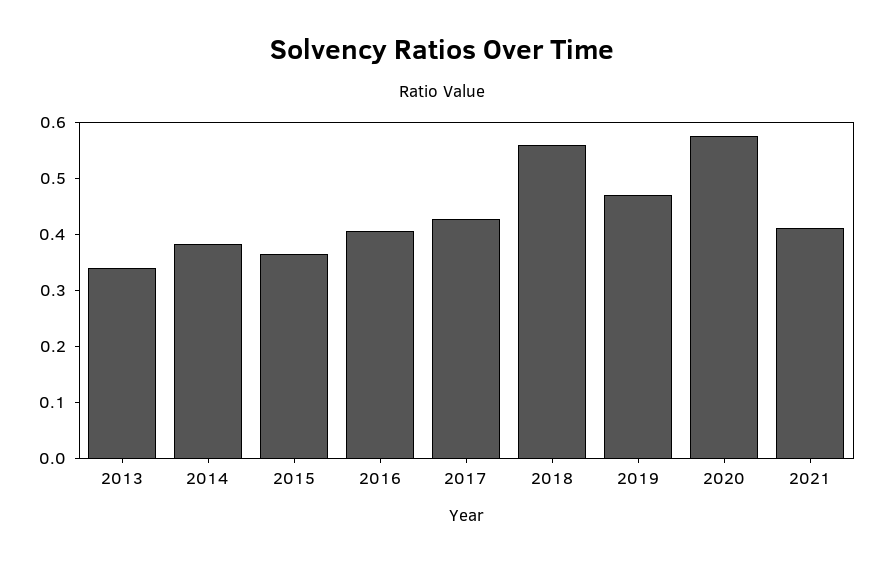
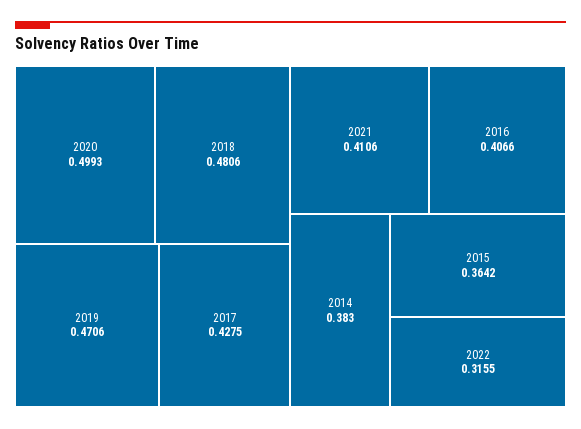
2013: 0.34 -> none
2018: 0.56 -> 0.4806
2020: 0.58 -> 0.4993
2022: none -> 0.3155

